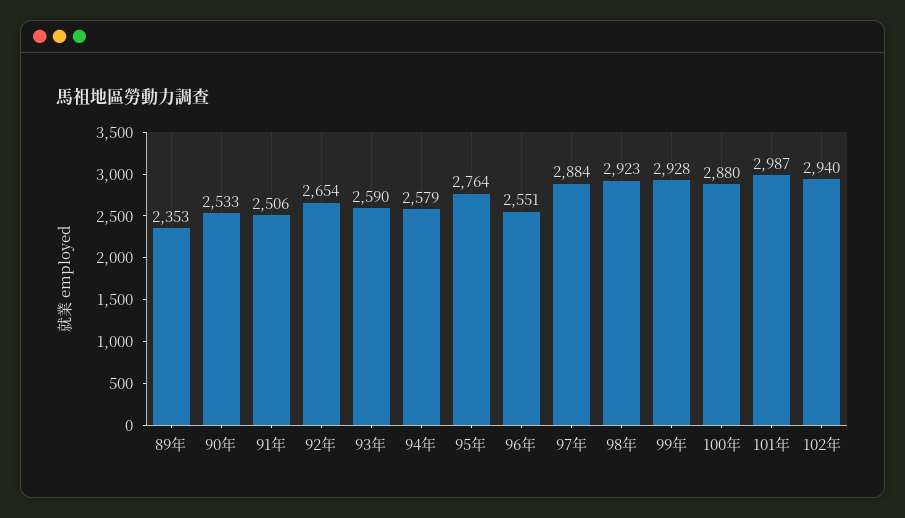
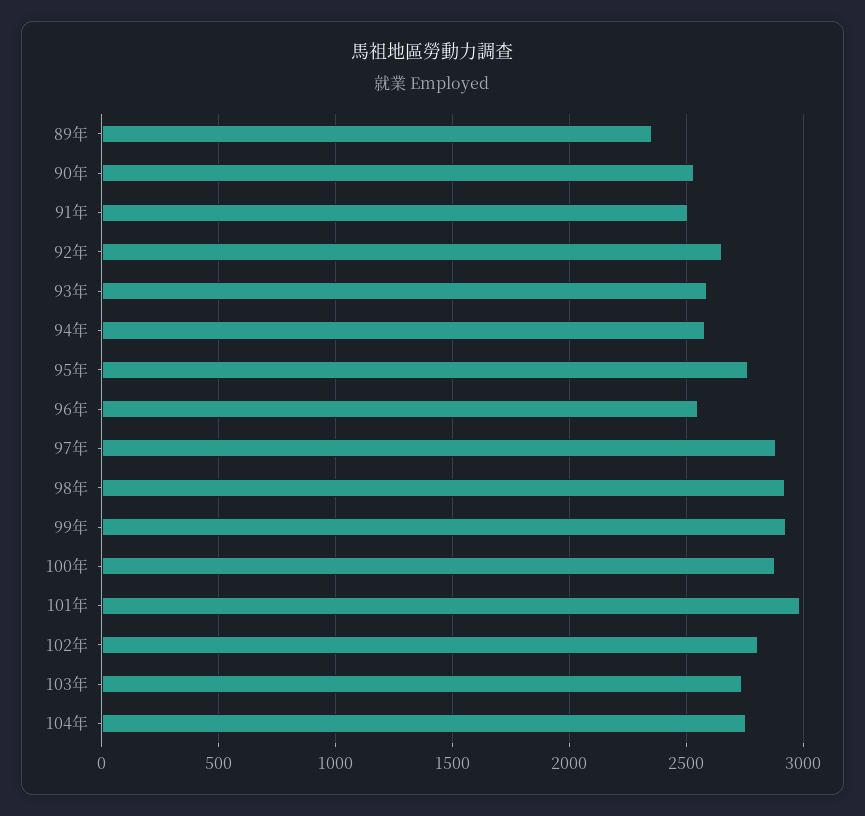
102年: 2940 -> 2800
103年: none -> 2750
104年: none -> 2750

